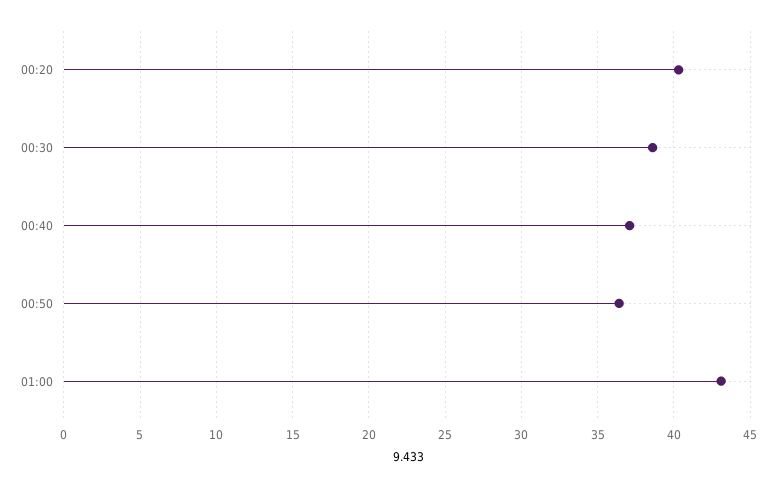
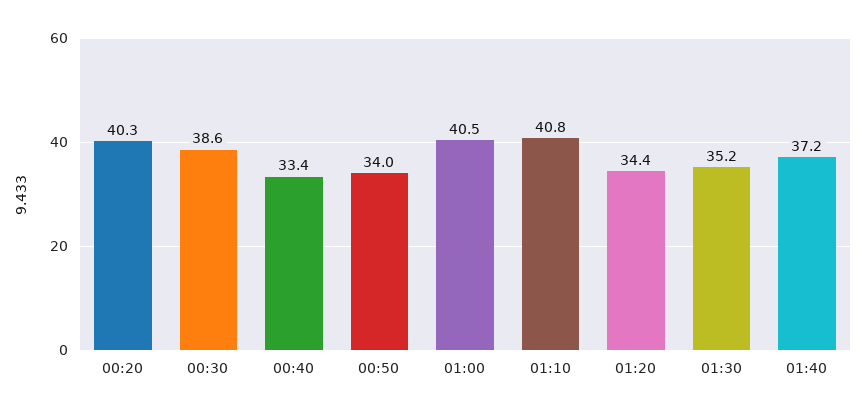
00:40: 37 -> 33.4
00:50: 36.5 -> 34
01:00: 43 -> 40.5
01:10: none -> 40.8
01:20: none -> 34.4
01:30: none -> 35.2
01:40: none -> 37.2

